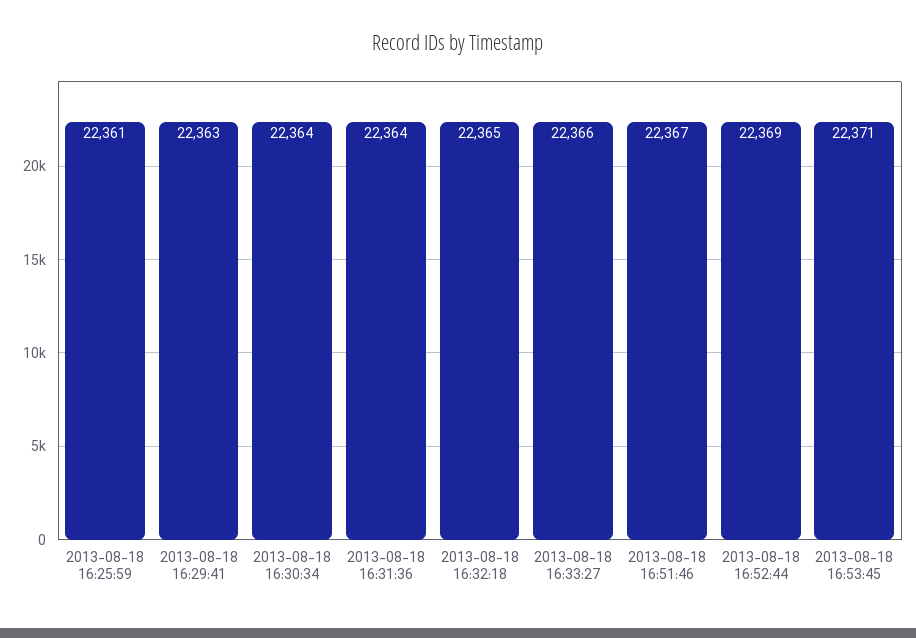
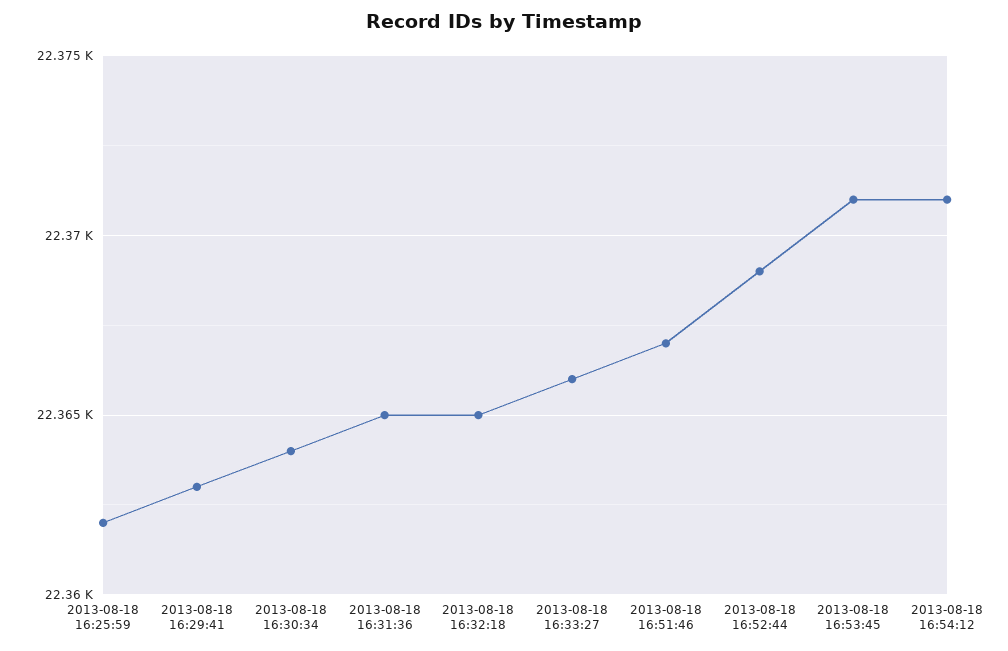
2013-08-18 16:25:59: 22361 -> 22362
2013-08-18 16:31:36: 22364 -> 22365
2013-08-18 16:54:12: none -> 22371

